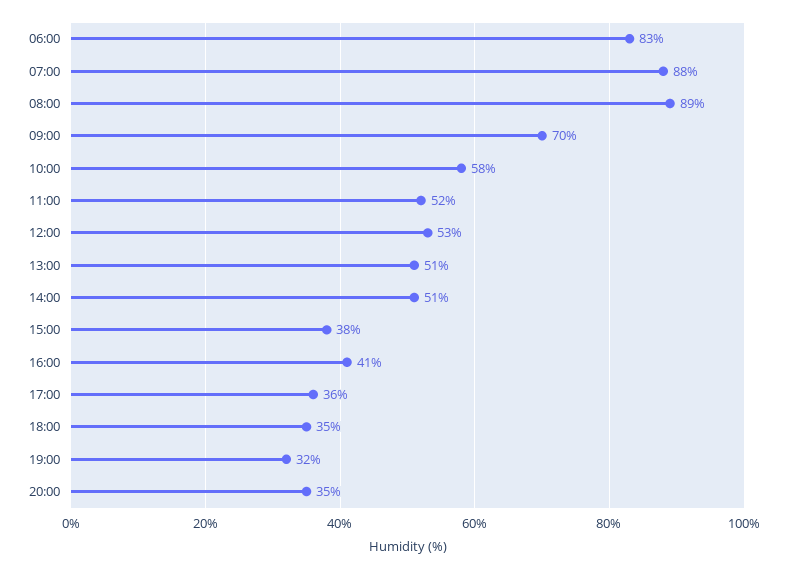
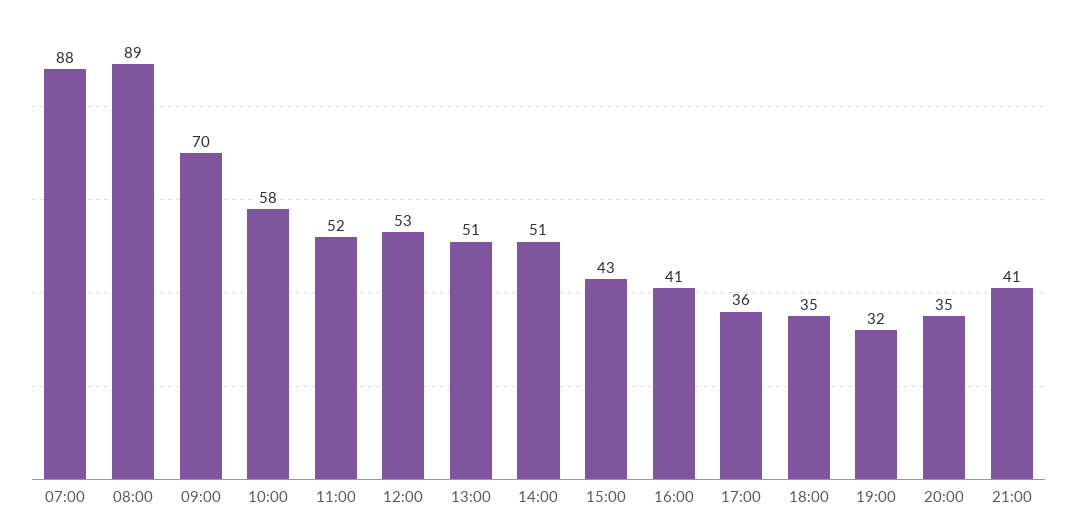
06:00: 83 -> none
15:00: 38 -> 43
21:00: none -> 41

